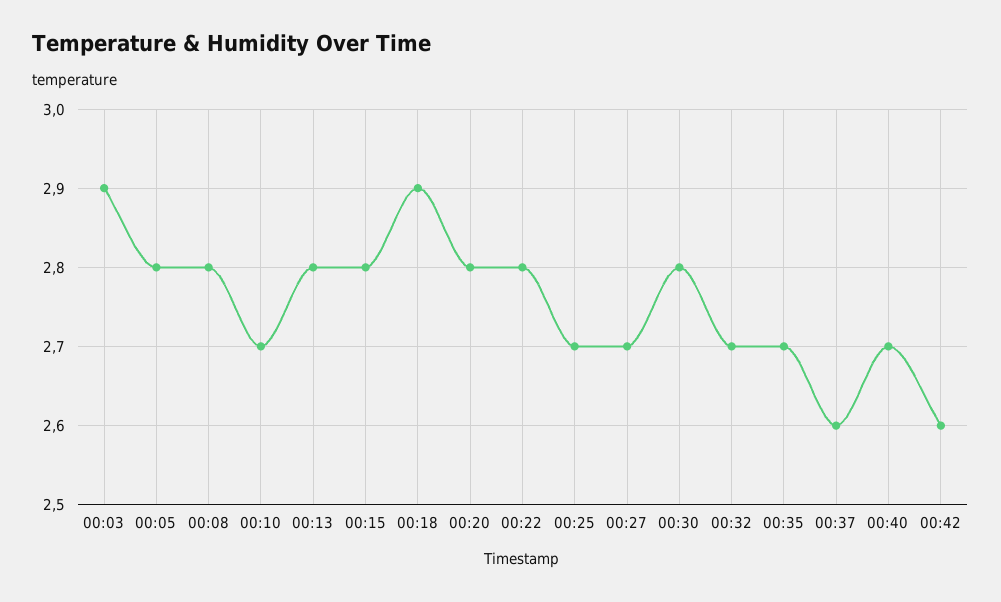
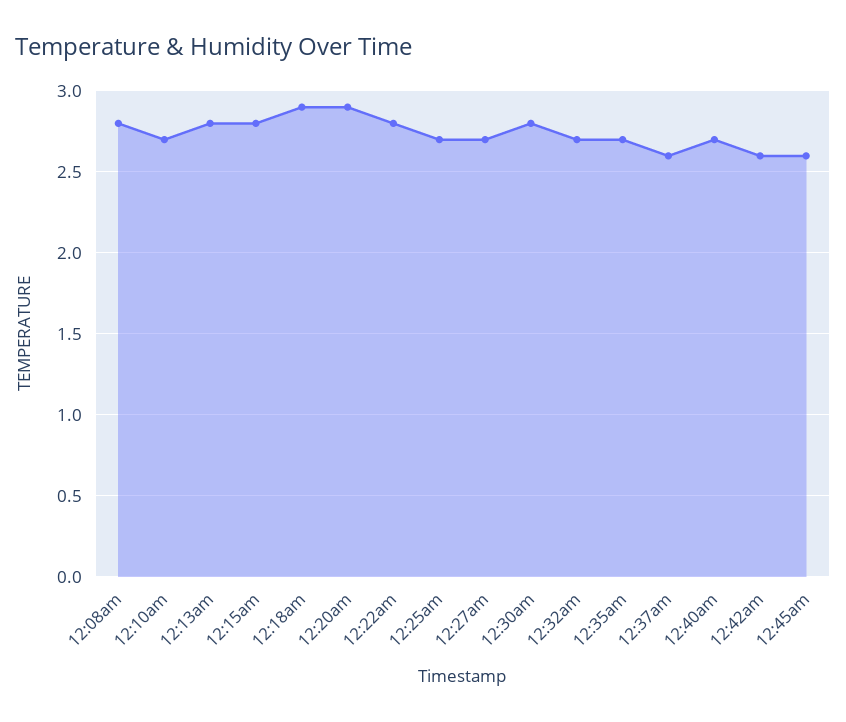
00:03: 2.9 -> none
00:05: 2.8 -> none
00:20: 2.8 -> 2.9
12:45am: none -> 2.6

